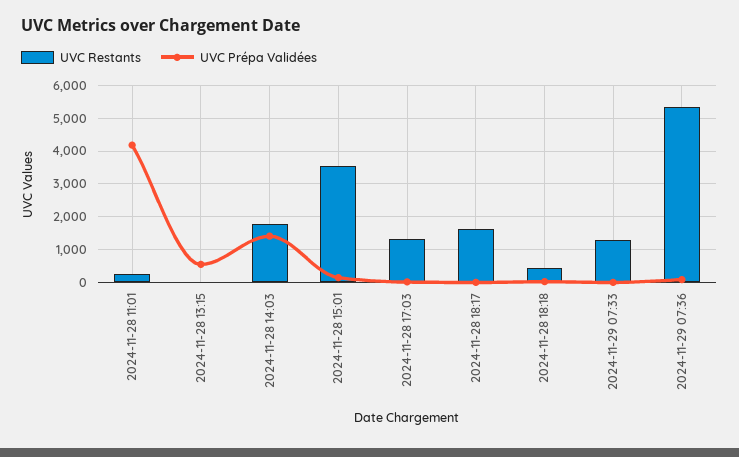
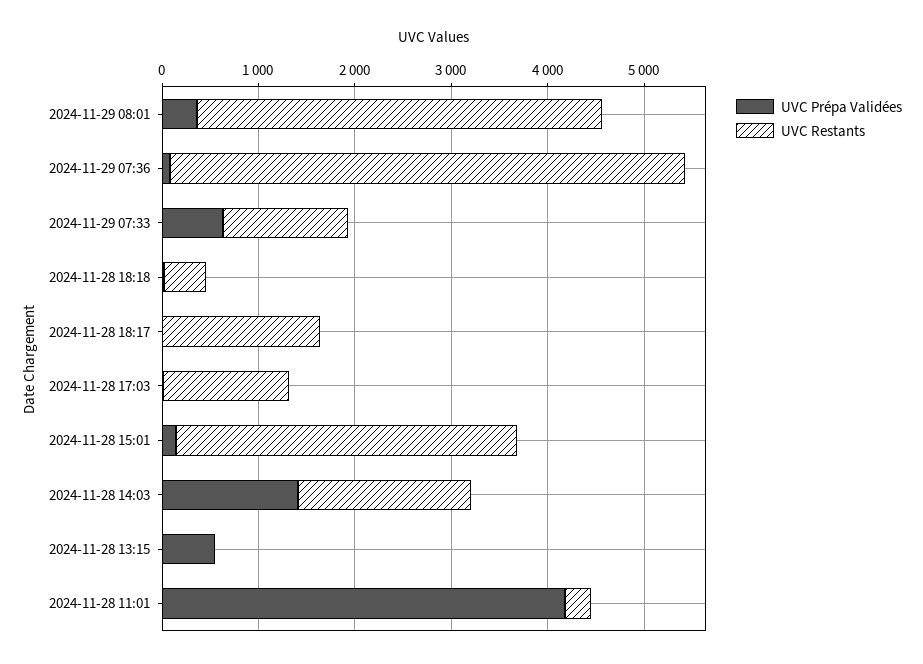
UVC Prépa Validées, 2024-11-29 07:33: 0 -> 600
UVC Prépa Validées, 2024-11-29 08:01: none -> 400
UVC Restants, 2024-11-29 08:01: none -> 4200

